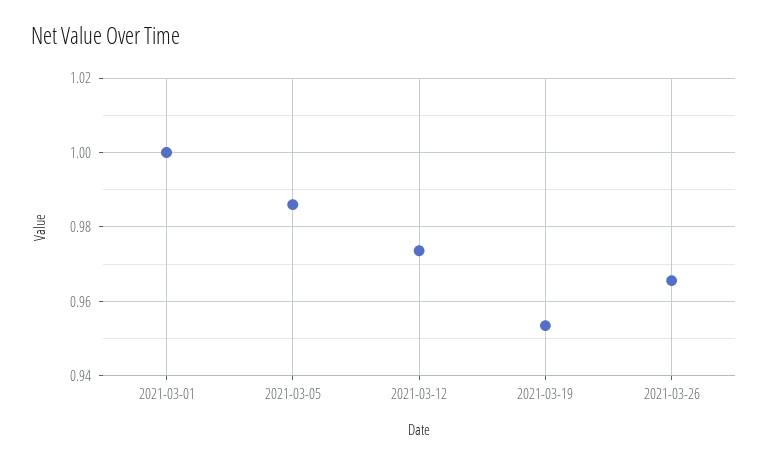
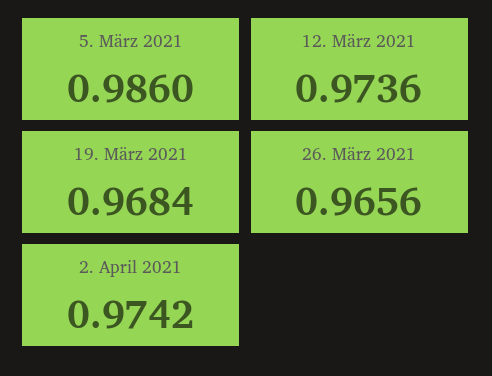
2021-03-01: 1 -> none
2021-03-19: 0.954 -> 0.9684
2. April 2021: none -> 0.9742

